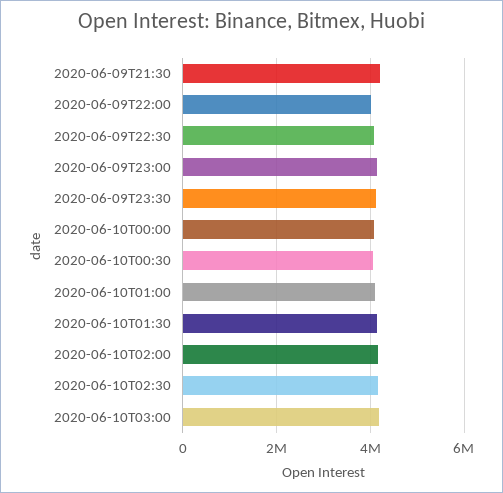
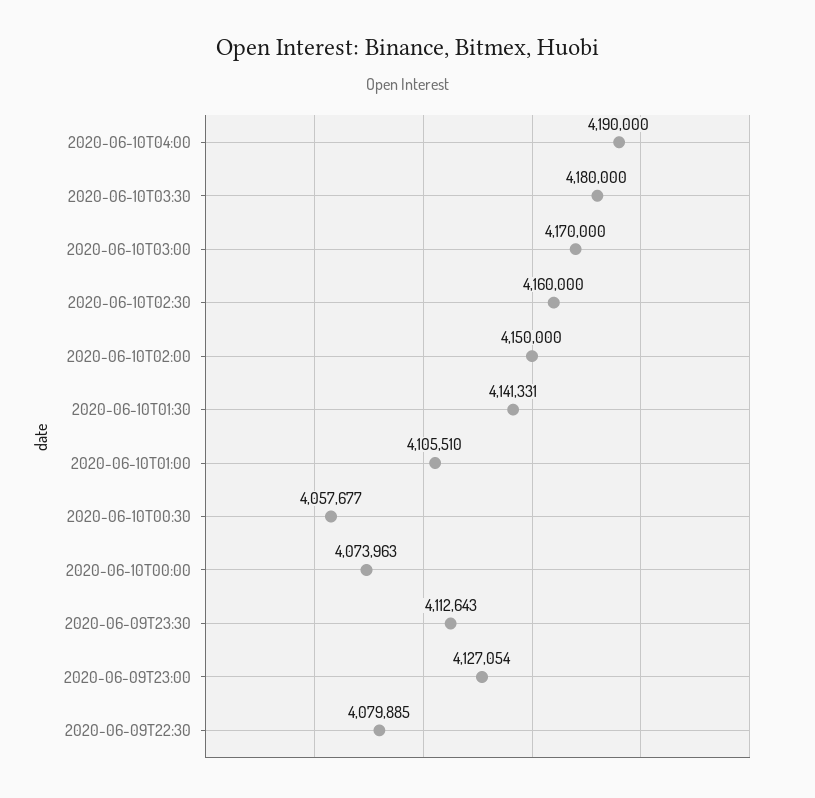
2020-06-09T21:30: 4200000 -> none
2020-06-09T22:00: 4000000 -> none
2020-06-10T04:00: none -> 4190000
2020-06-10T03:30: none -> 4180000

